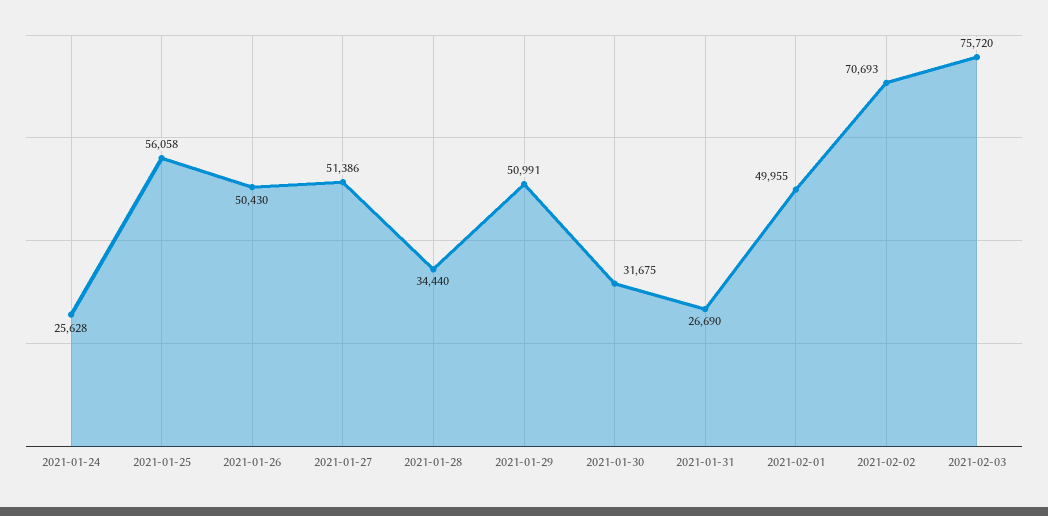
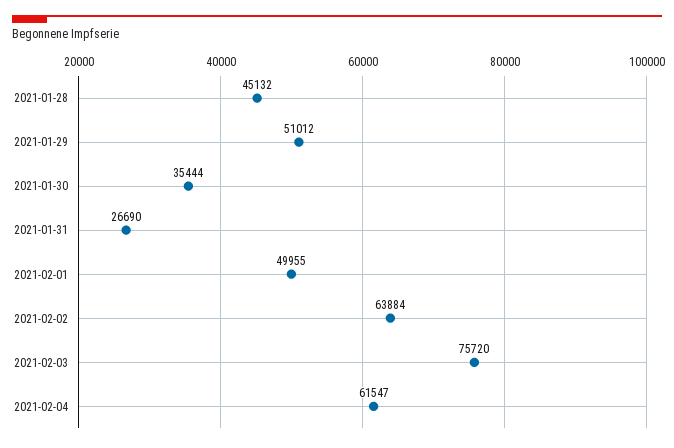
2021-01-24: 25628 -> none
2021-01-25: 56058 -> none
2021-01-26: 50430 -> none
2021-01-27: 51386 -> none
2021-01-28: 34440 -> 45132
2021-01-29: 50991 -> 51012
2021-01-30: 31675 -> 35444
2021-02-02: 70693 -> 63884
2021-02-04: none -> 61547

